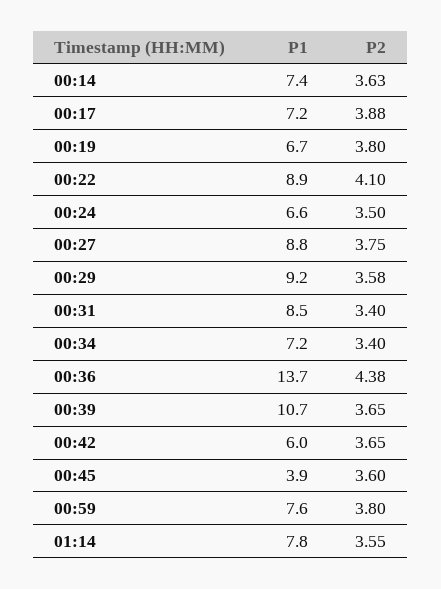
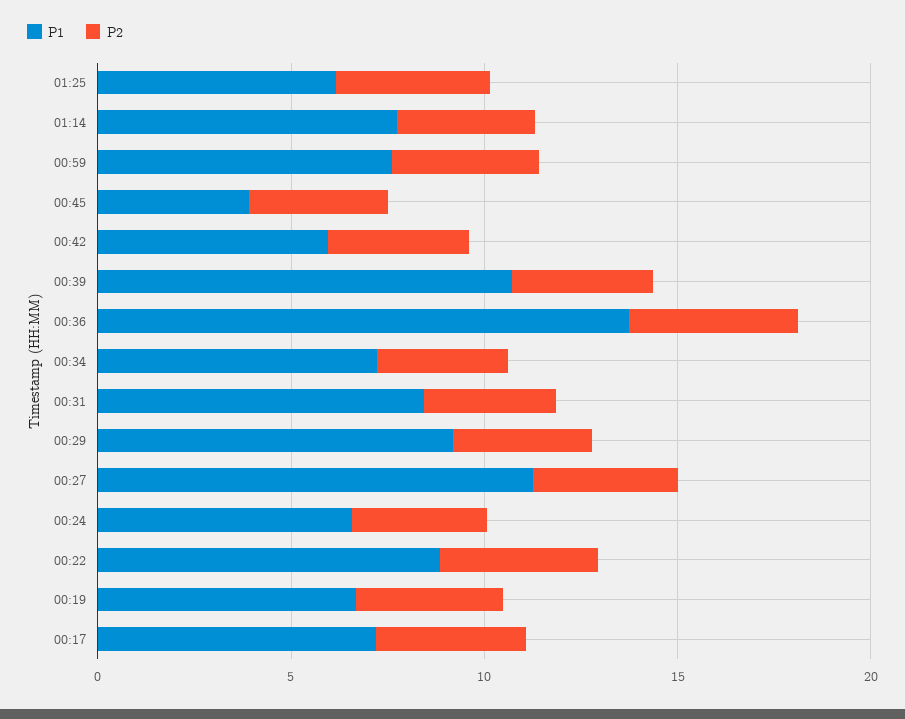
P1, 00:14: 7.4 -> none
P2, 00:14: 3.63 -> none
P1, 00:27: 8.8 -> 11
P1, 01:25: none -> 6
P2, 01:25: none -> 4

